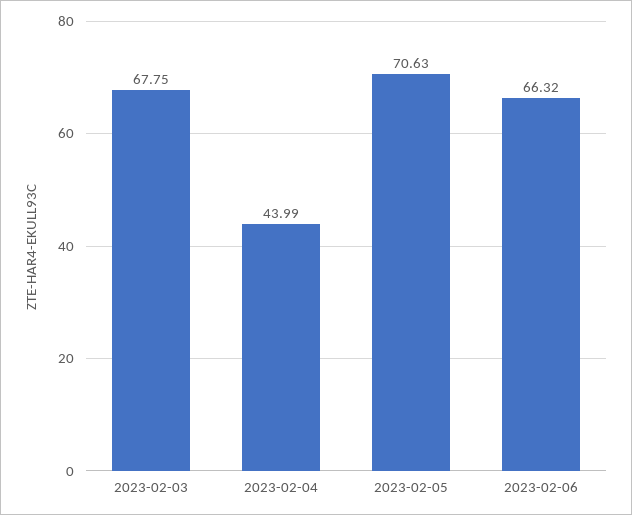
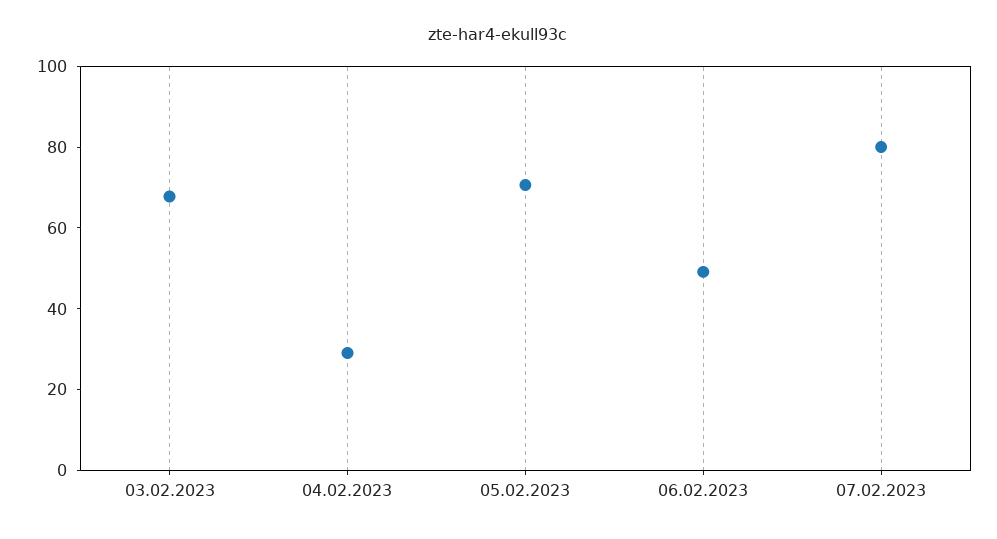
2023-02-04: 43.99 -> 30
2023-02-06: 66.32 -> 50
07.02.2023: none -> 80

